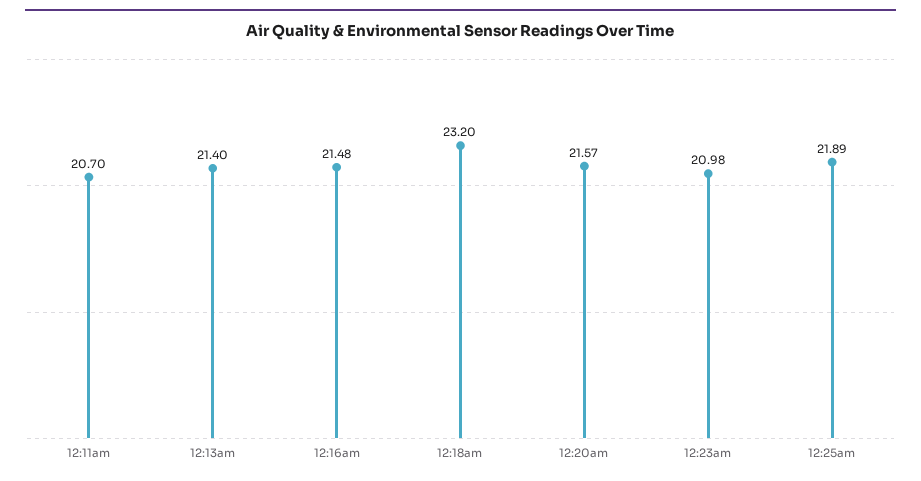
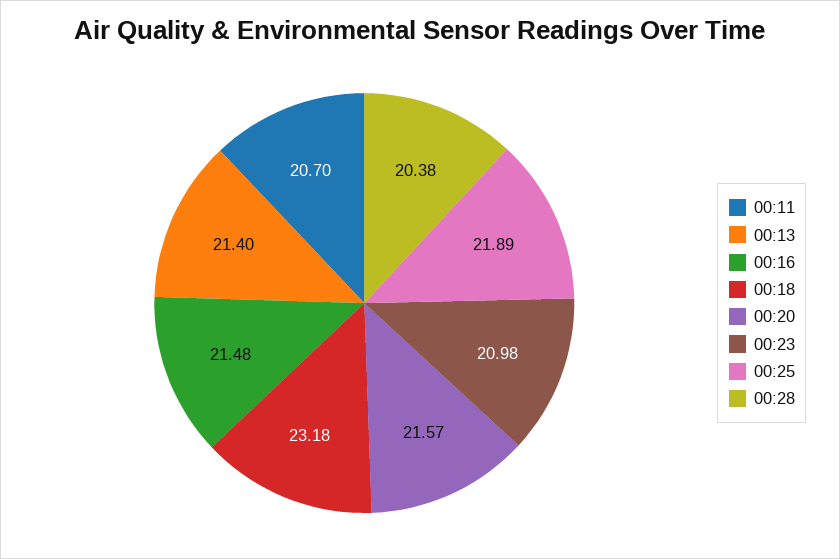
12:18am: 23.2 -> 23.18
00:28: none -> 20.38

